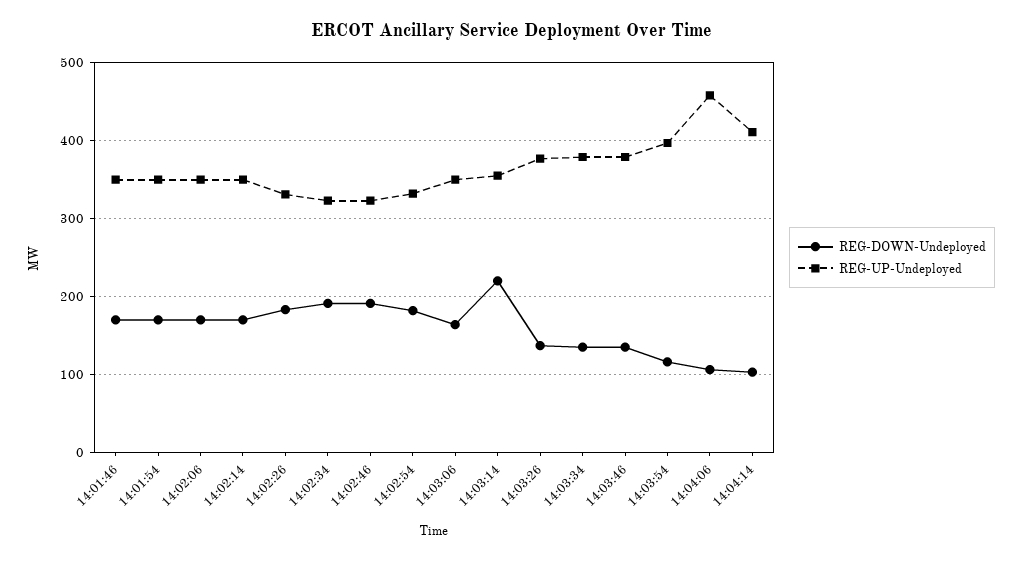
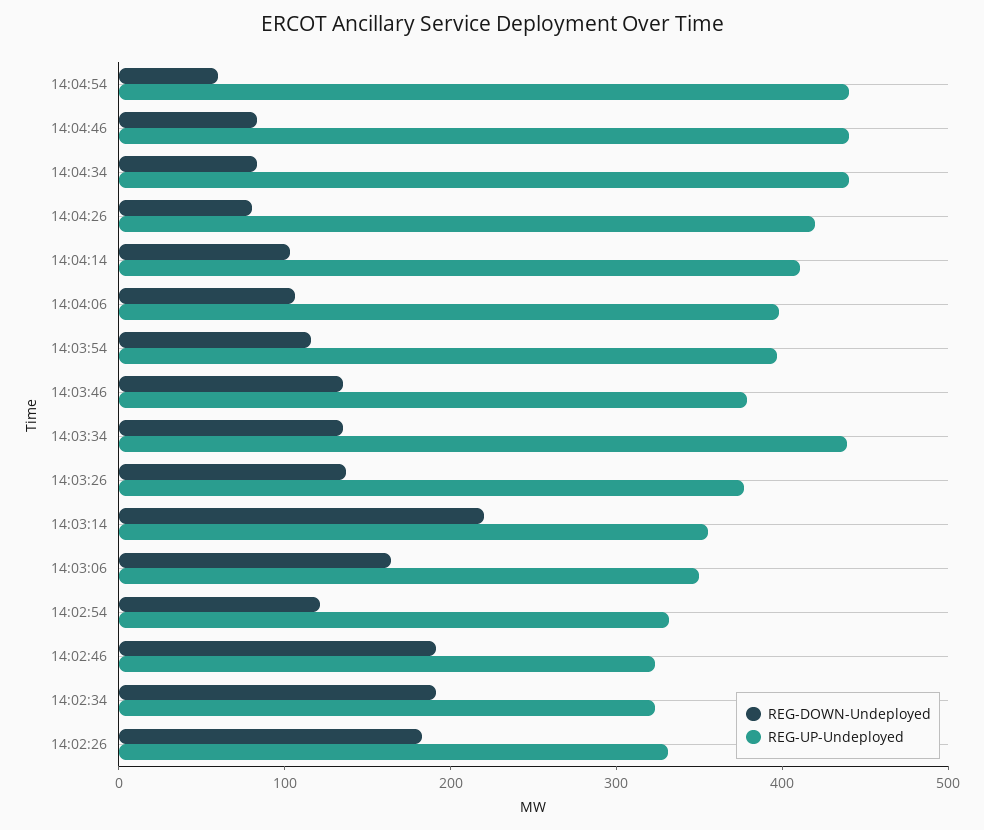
REG-DOWN-Undeployed, 14:01:46: 170 -> none
REG-UP-Undeployed, 14:01:46: 350 -> none
REG-DOWN-Undeployed, 14:01:54: 170 -> none
REG-UP-Undeployed, 14:01:54: 350 -> none
REG-DOWN-Undeployed, 14:02:06: 170 -> none
REG-UP-Undeployed, 14:02:06: 350 -> none
REG-DOWN-Undeployed, 14:02:14: 170 -> none
REG-UP-Undeployed, 14:02:14: 350 -> none
REG-DOWN-Undeployed, 14:02:54: 180 -> 120
REG-UP-Undeployed, 14:03:34: 380 -> 440
REG-UP-Undeployed, 14:04:06: 460 -> 400
REG-DOWN-Undeployed, 14:04:54: none -> 60
REG-UP-Undeployed, 14:04:54: none -> 440
REG-DOWN-Undeployed, 14:04:46: none -> 80
REG-UP-Undeployed, 14:04:46: none -> 440
REG-DOWN-Undeployed, 14:04:34: none -> 80
REG-UP-Undeployed, 14:04:34: none -> 440
REG-DOWN-Undeployed, 14:04:26: none -> 80
REG-UP-Undeployed, 14:04:26: none -> 420

